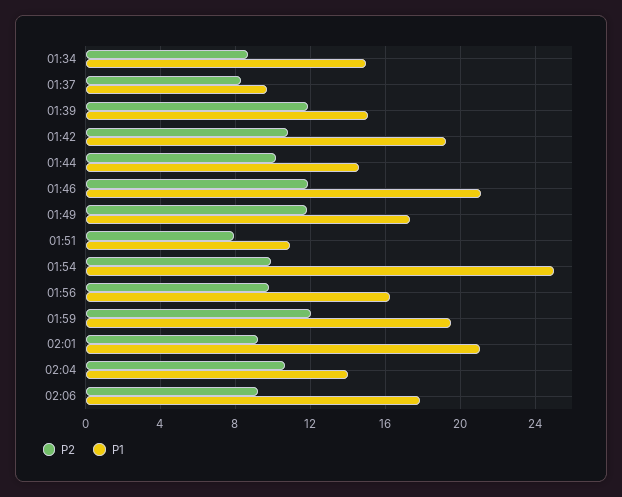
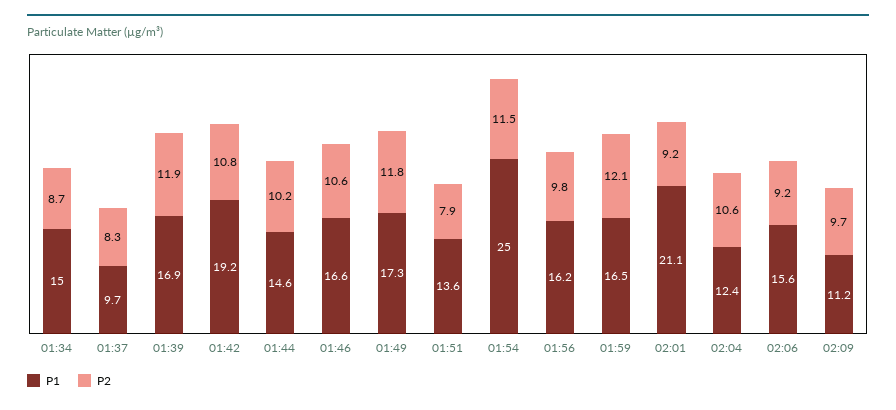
P1, 01:39: 15 -> 16.9
P2, 01:46: 12 -> 10.6
P1, 01:46: 21 -> 16.6
P1, 01:51: 11 -> 13.6
P2, 01:54: 10 -> 11.5
P1, 01:59: 19.5 -> 16.5
P1, 02:04: 14 -> 12.4
P1, 02:06: 18 -> 15.6
P1, 02:09: none -> 11.2
P2, 02:09: none -> 9.7

